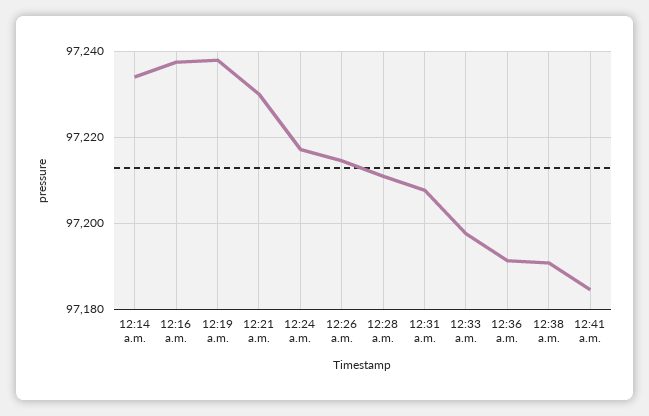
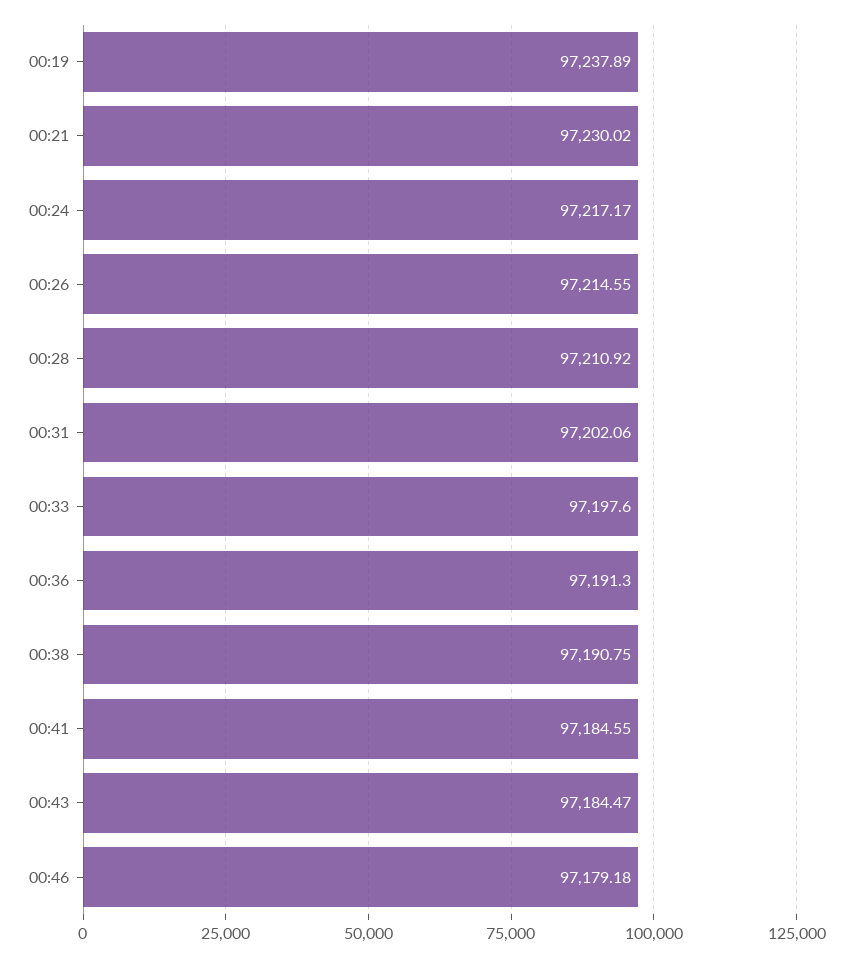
12:14 a.m.: 97234 -> none
12:16 a.m.: 97238 -> none
12:31 a.m.: 97208 -> 97202.06
00:43: none -> 97184.47
00:46: none -> 97179.18

